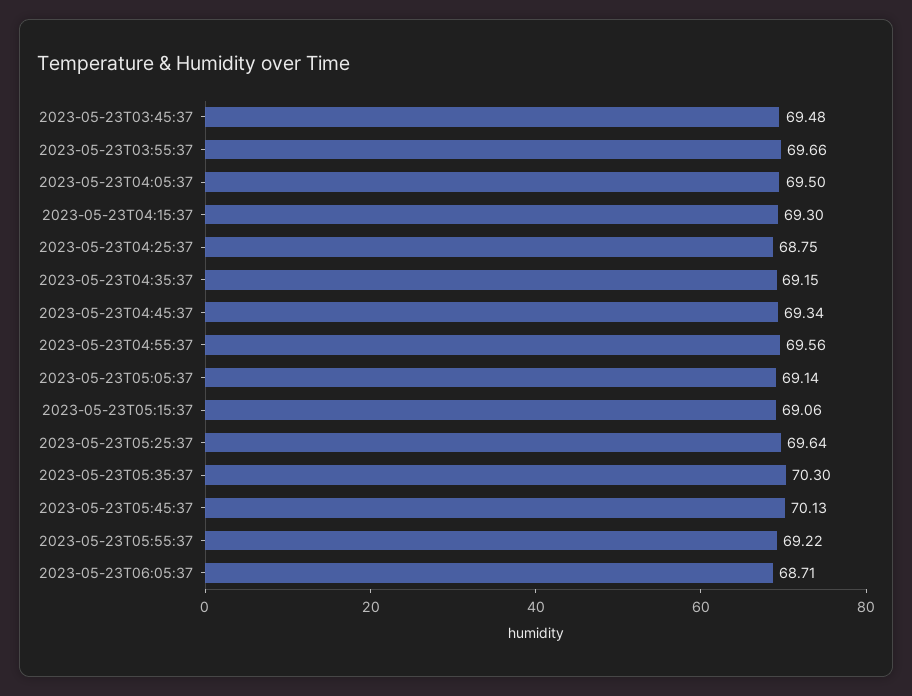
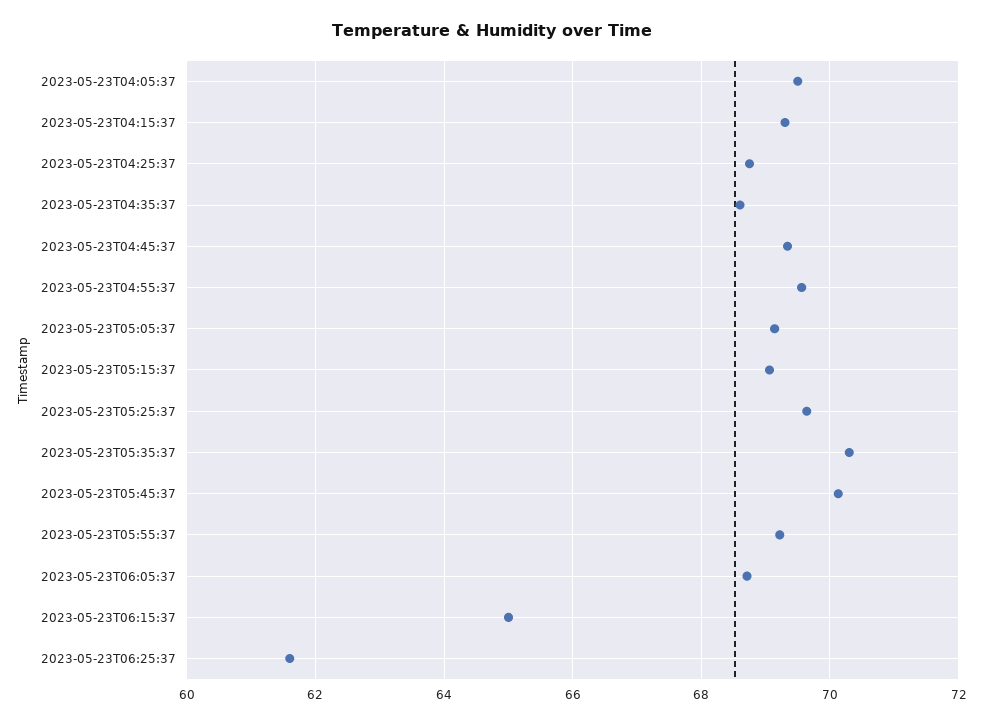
2023-05-23T03:45:37: 69.48 -> none
2023-05-23T03:55:37: 69.66 -> none
2023-05-23T04:35:37: 69.15 -> 68.6
2023-05-23T06:15:37: none -> 65
2023-05-23T06:25:37: none -> 61.6

